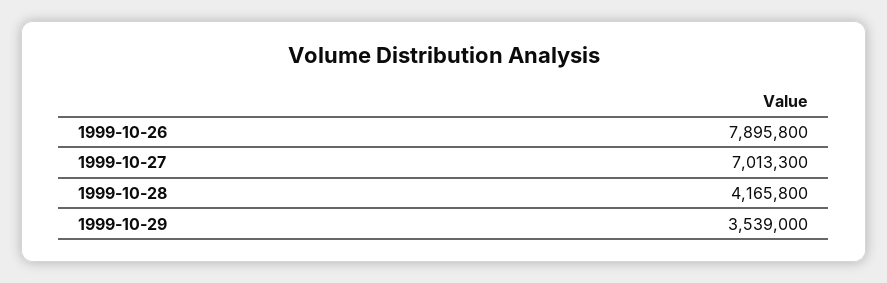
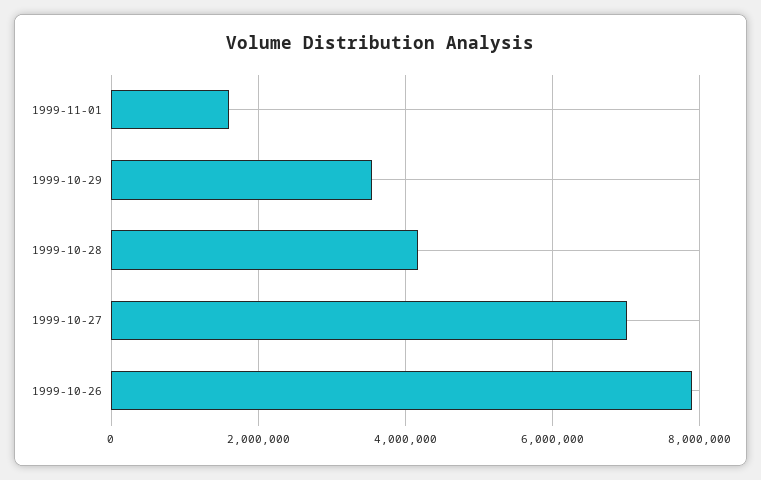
1999-11-01: none -> 1600000

